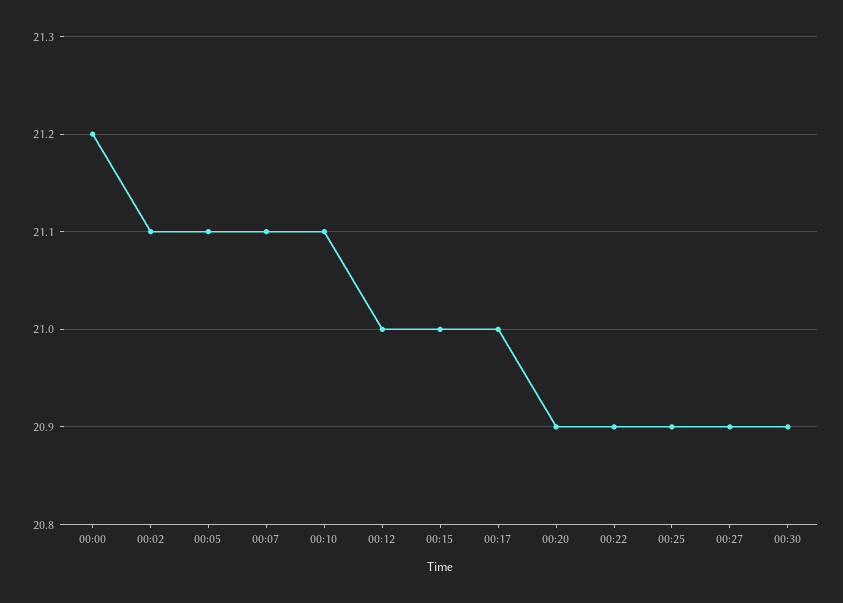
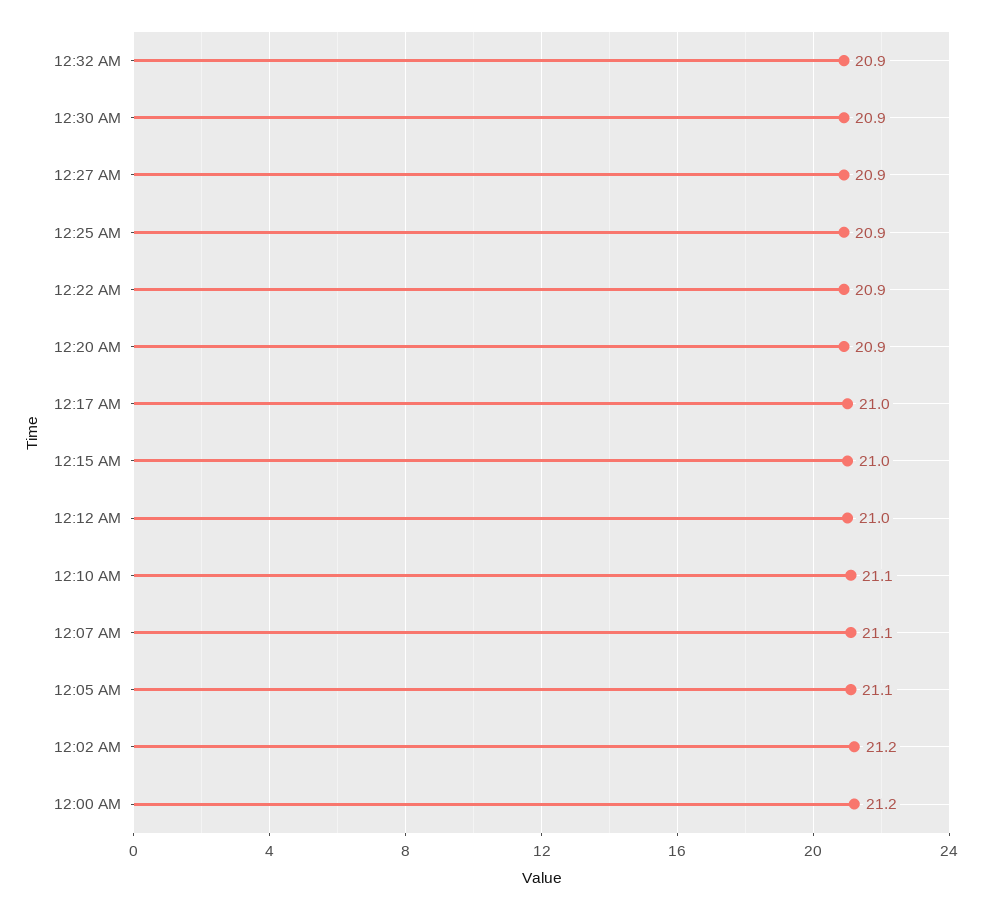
00:02: 21.1 -> 21.2
12:32 AM: none -> 20.9

